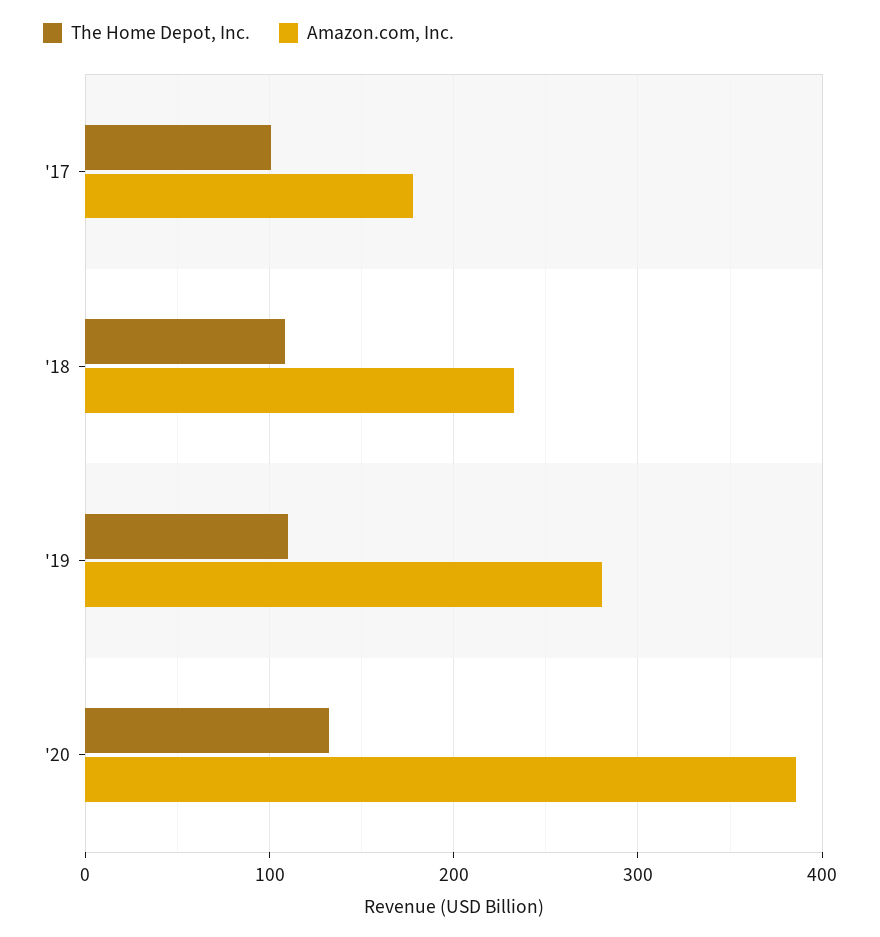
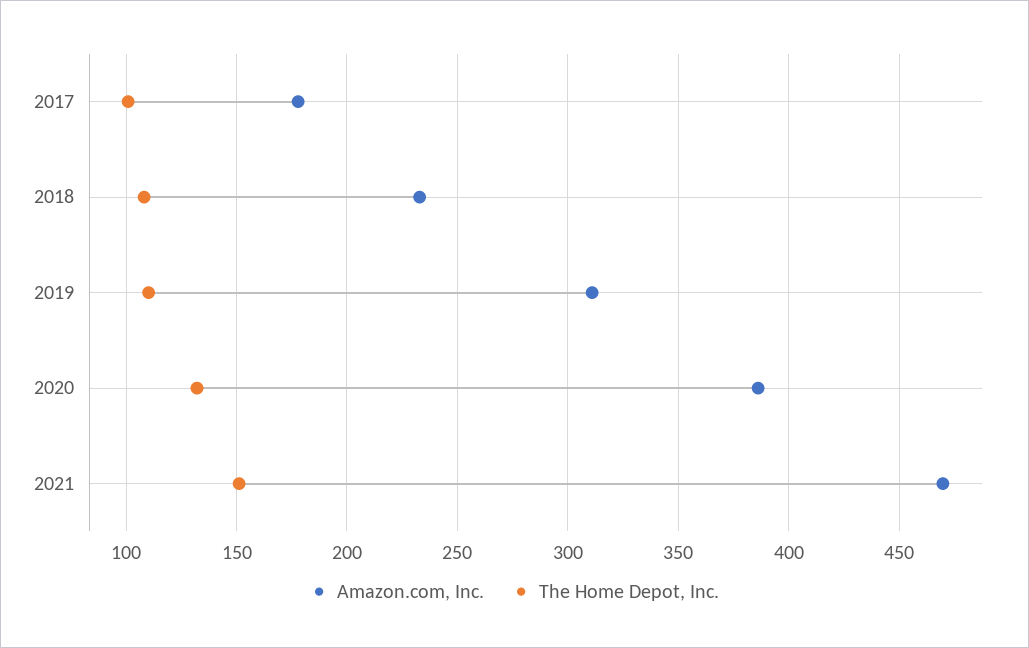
Amazon.com, Inc., '19: 280 -> 310
Amazon.com, Inc., 2021: none -> 470
The Home Depot, Inc., 2021: none -> 150

